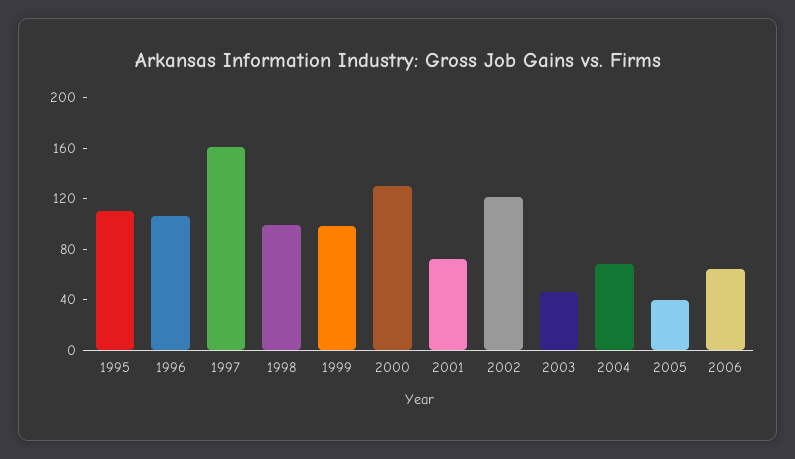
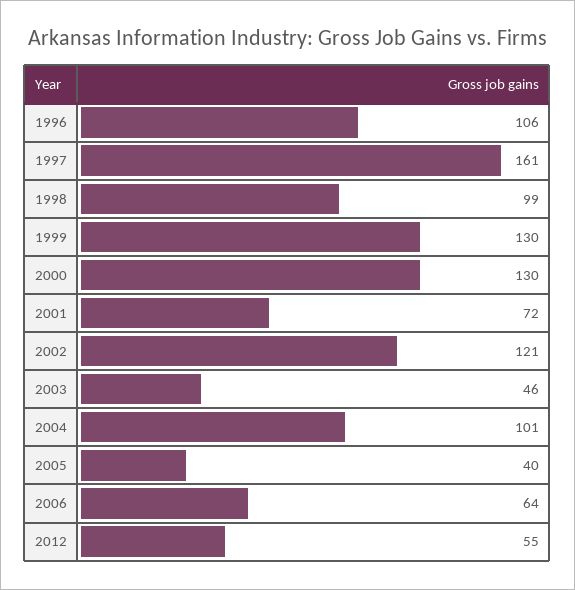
1995: 110 -> none
1999: 100 -> 130
2004: 70 -> 101
2012: none -> 55

